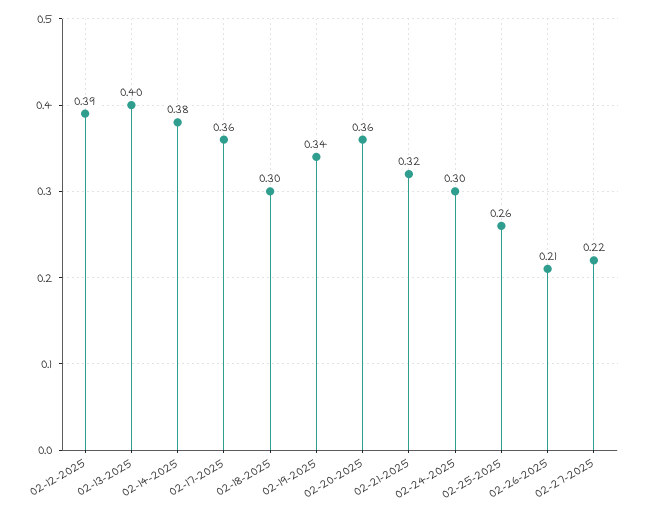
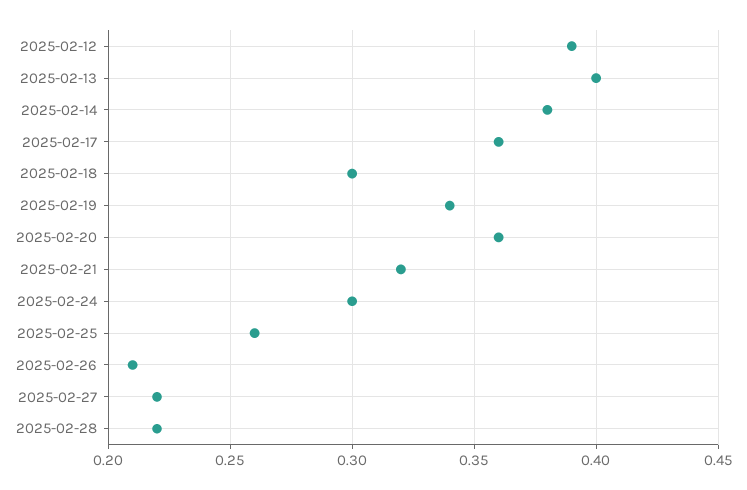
2025-02-28: none -> 0.22

